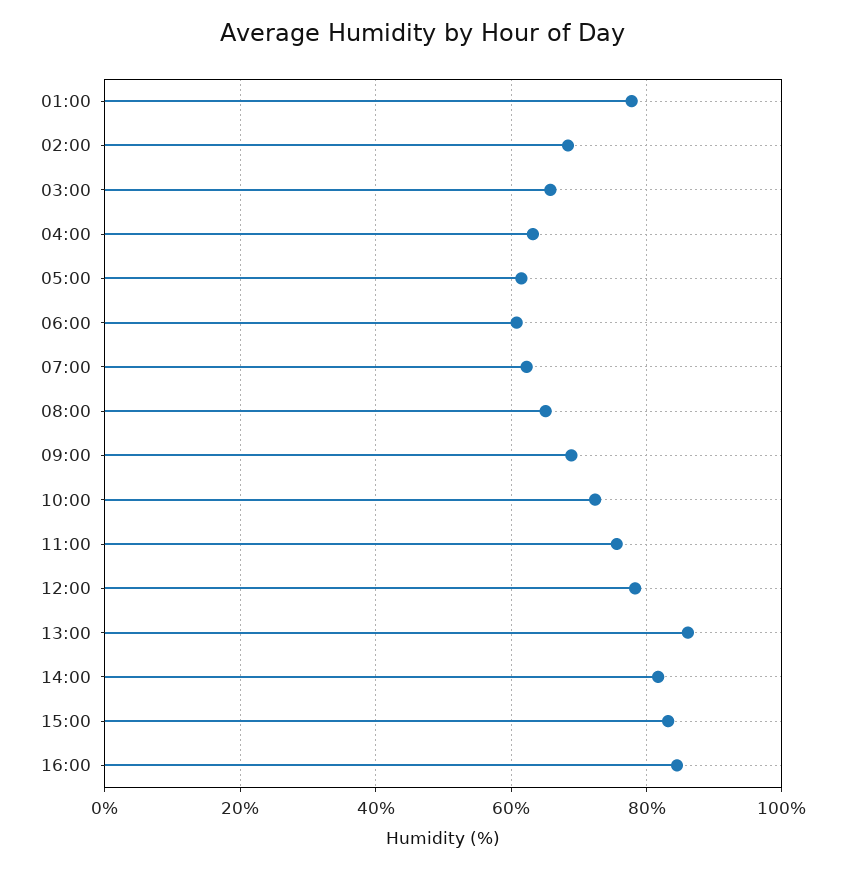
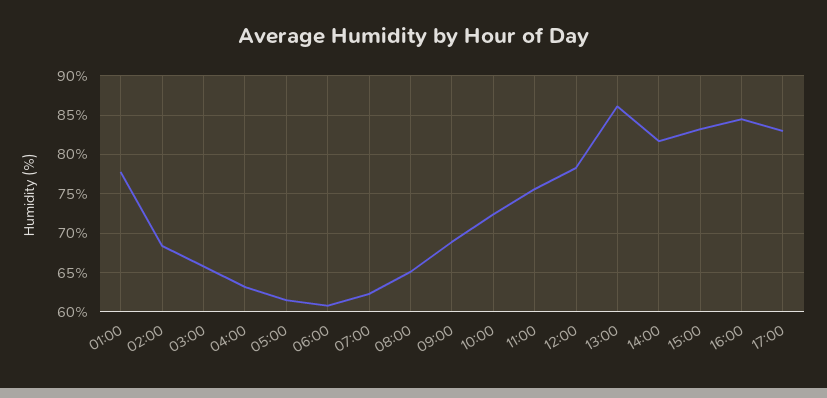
17:00: none -> 83

